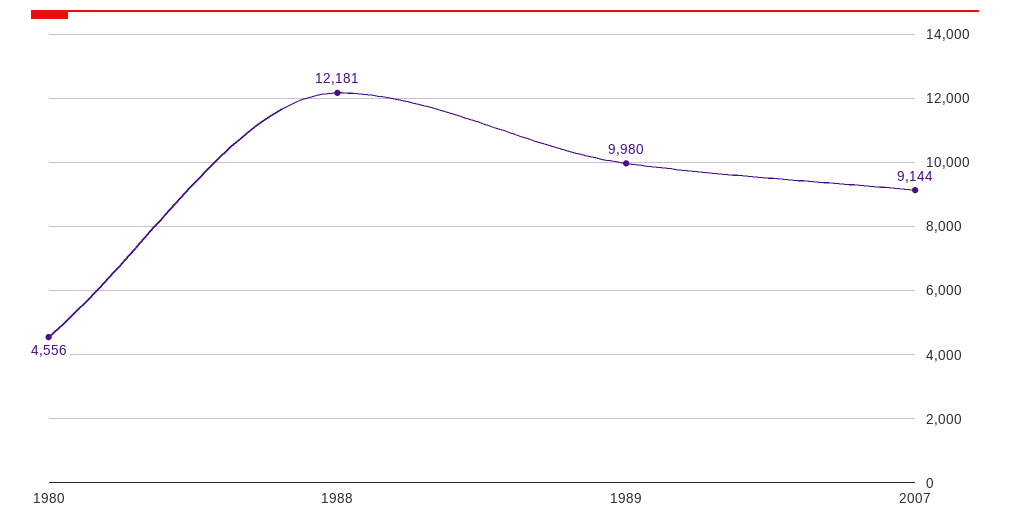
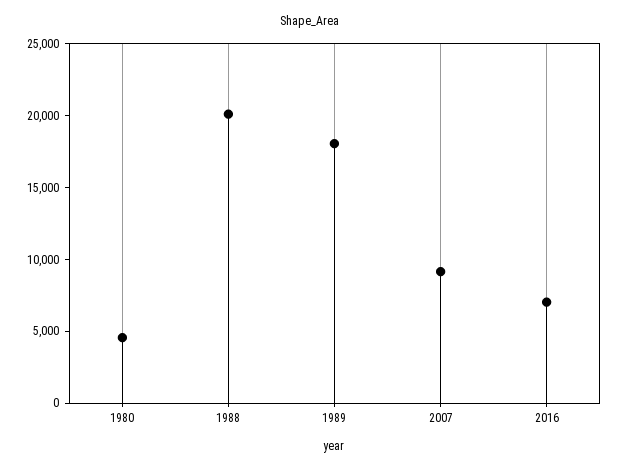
1988: 12181 -> 20000
1989: 9980 -> 18000
2016: none -> 7000

